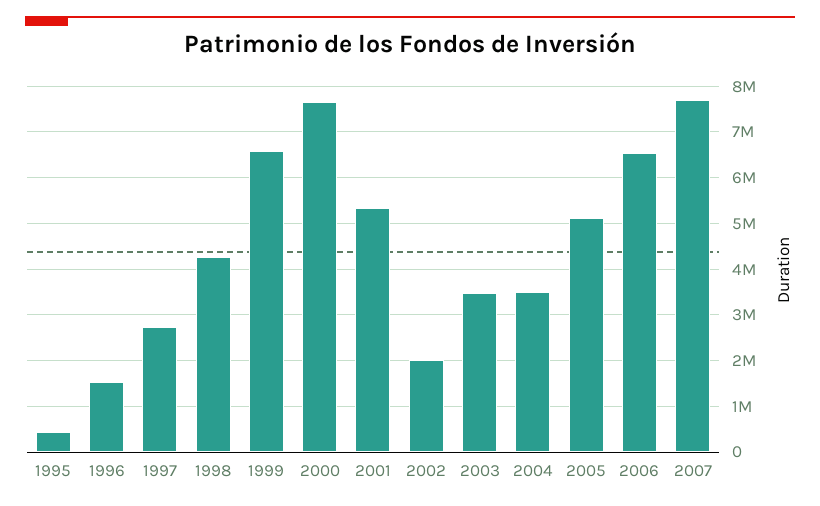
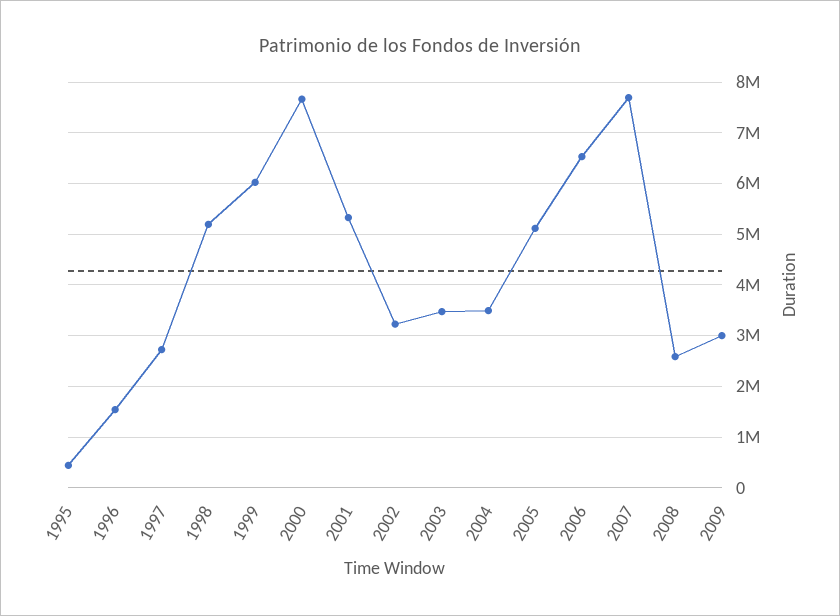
1998: 4200000 -> 5200000
1999: 6600000 -> 6000000
2002: 2000000 -> 3200000
2008: none -> 2600000
2009: none -> 3000000

